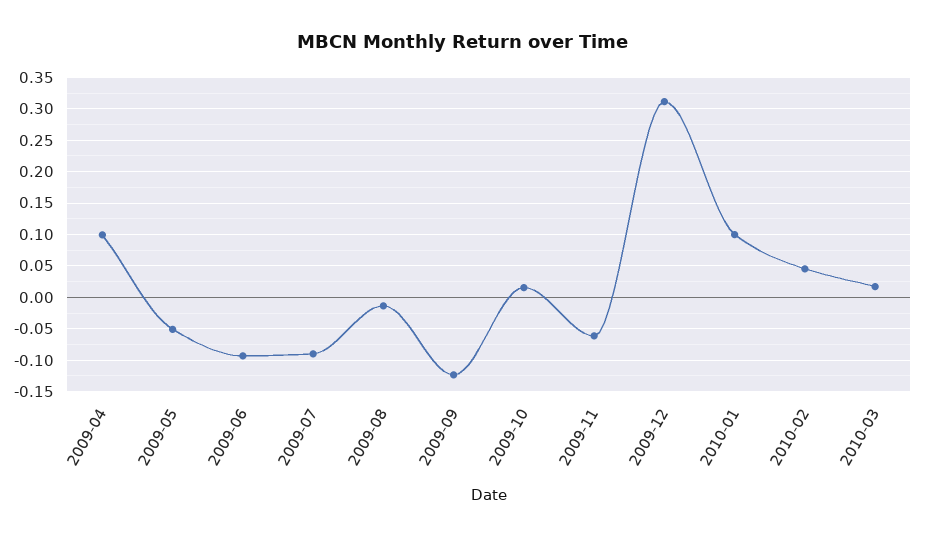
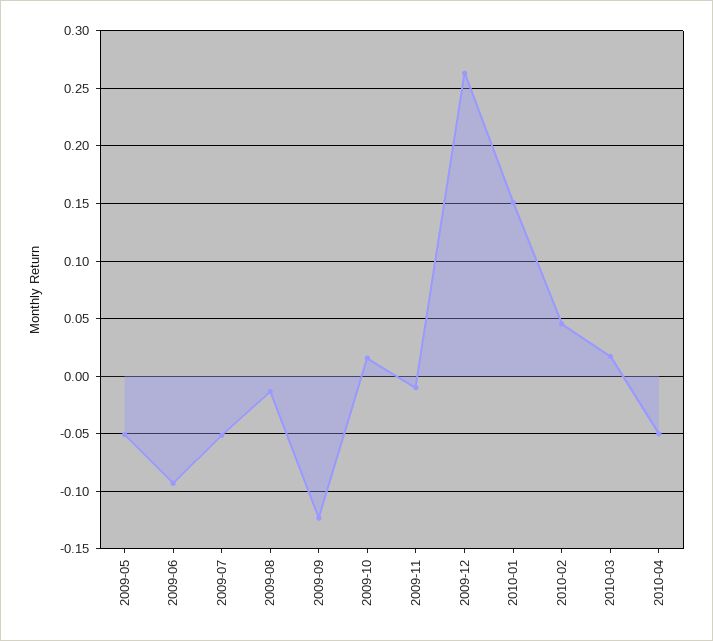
2009-04: 0.1 -> none
2009-07: -0.09 -> -0.05
2009-11: -0.06 -> -0.01
2009-12: 0.31 -> 0.26
2010-01: 0.1 -> 0.15
2010-04: none -> -0.05

